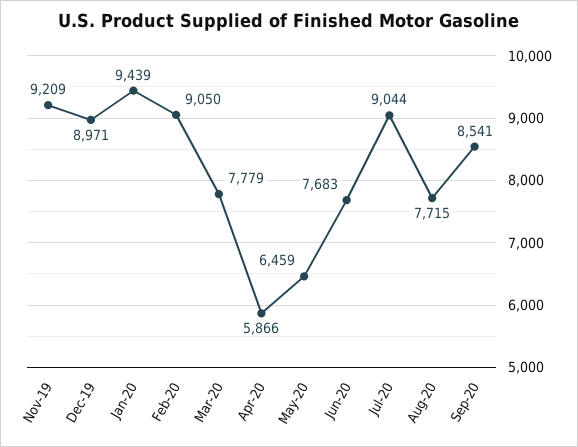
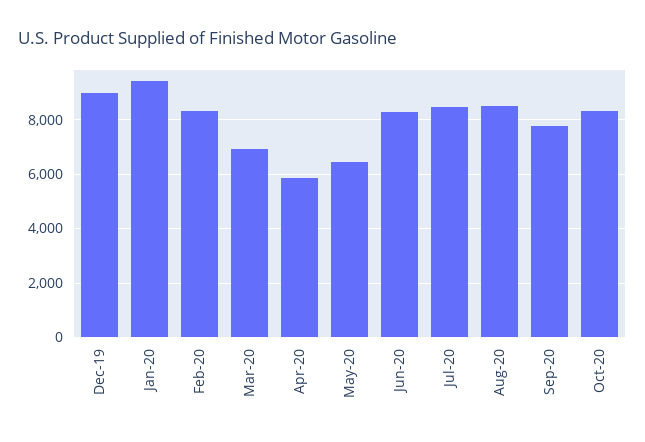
Nov-19: 9209 -> none
Feb-20: 9050 -> 8250
Mar-20: 7779 -> 7000
Jun-20: 7683 -> 8250
Jul-20: 9044 -> 8500
Aug-20: 7715 -> 8500
Sep-20: 8541 -> 7750
Oct-20: none -> 8250

